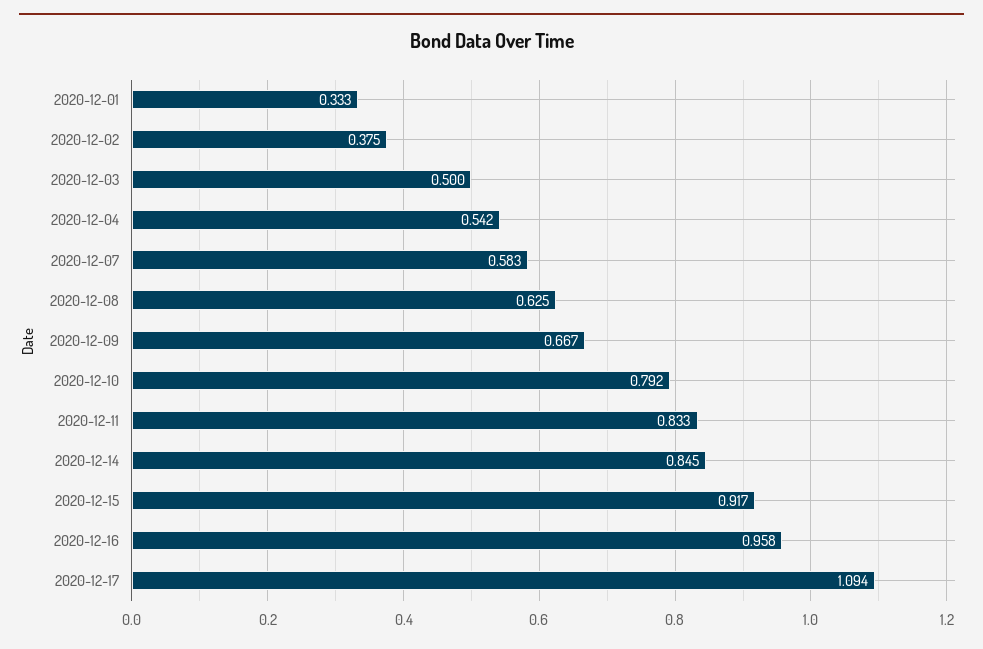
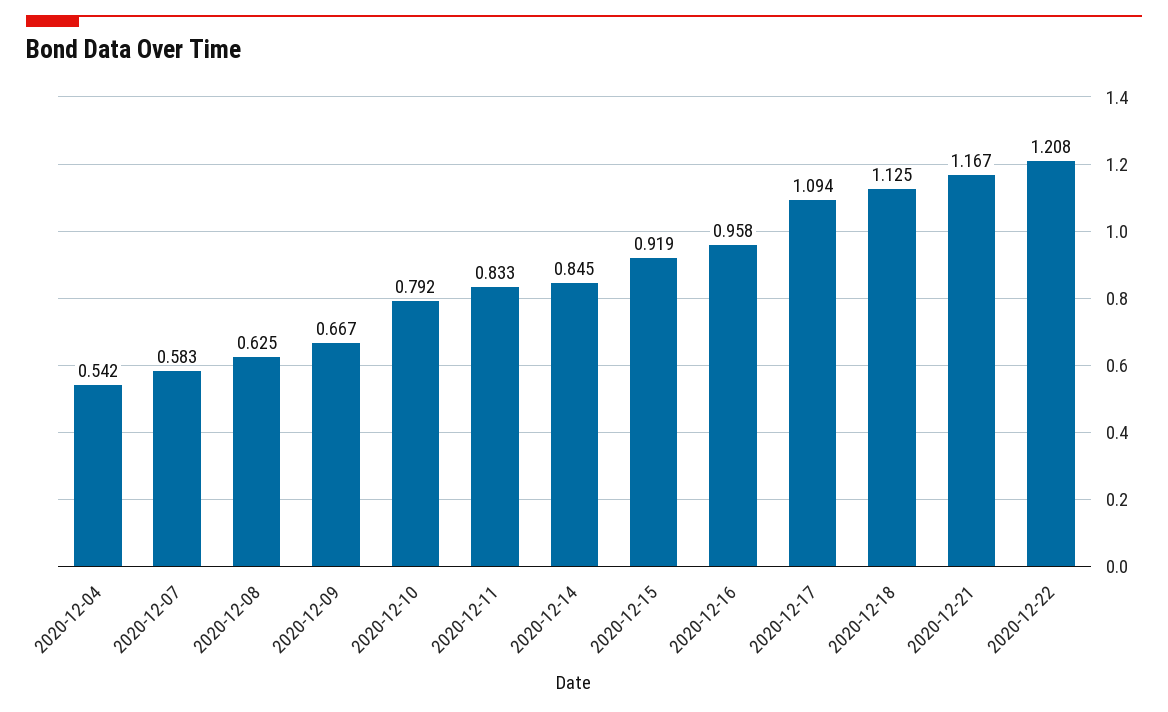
2020-12-01: 0.333 -> none
2020-12-02: 0.375 -> none
2020-12-03: 0.5 -> none
2020-12-15: 0.917 -> 0.919
2020-12-18: none -> 1.125
2020-12-21: none -> 1.167
2020-12-22: none -> 1.208

